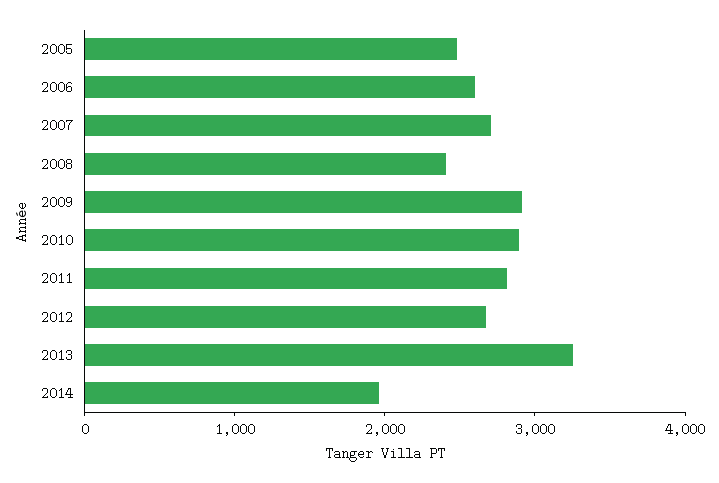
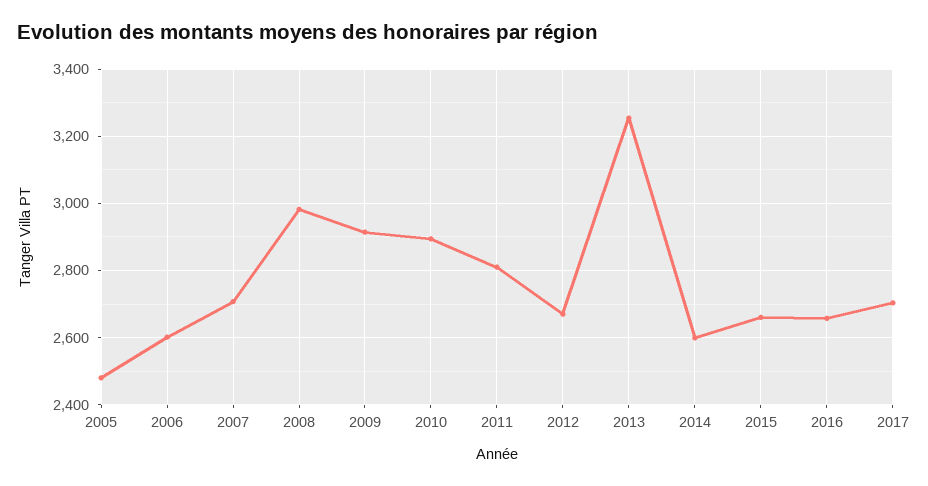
2008: 2400 -> 2980
2014: 2000 -> 2600
2015: none -> 2660
2016: none -> 2660
2017: none -> 2700

